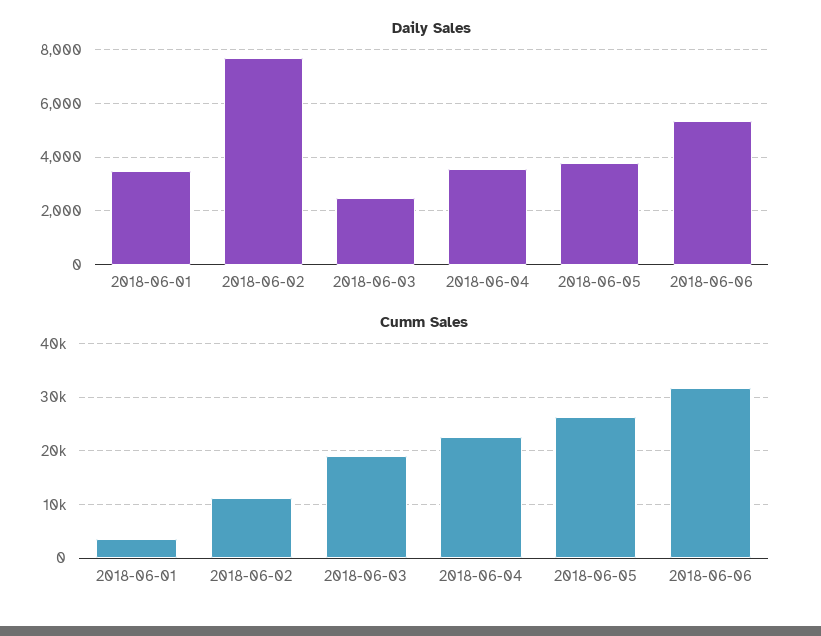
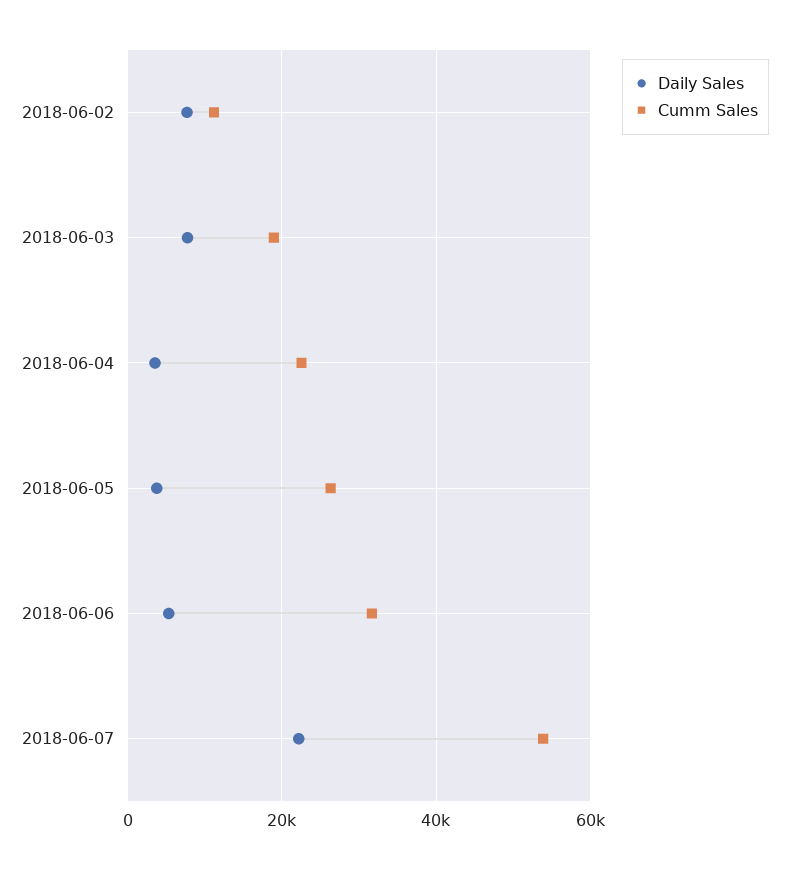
Daily Sales, 2018-06-01: 3500 -> none
Daily Sales, 2018-06-03: 2500 -> 8000
Cumm Sales, 2018-06-01: 4000 -> none
Daily Sales, 2018-06-07: none -> 22000
Cumm Sales, 2018-06-07: none -> 54000

